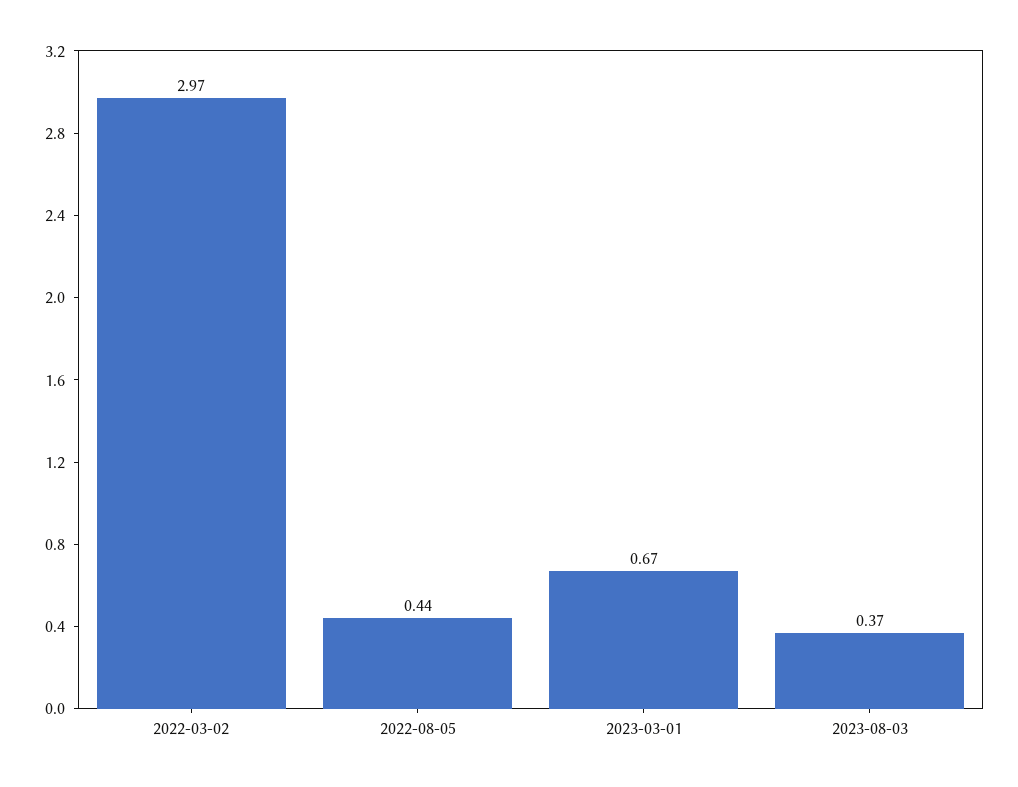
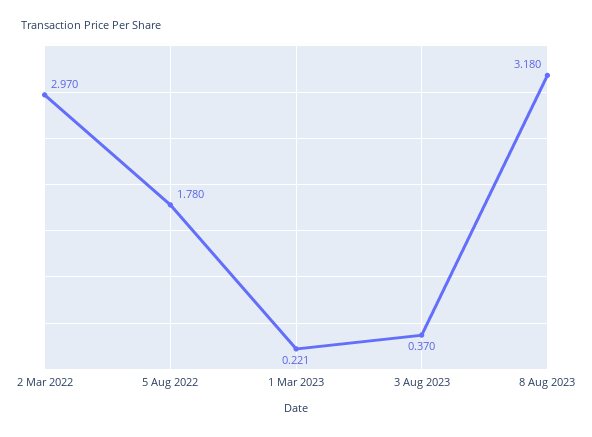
2022-08-05: 0.44 -> 1.78
2023-03-01: 0.67 -> 0.221
8 Aug 2023: none -> 3.18

